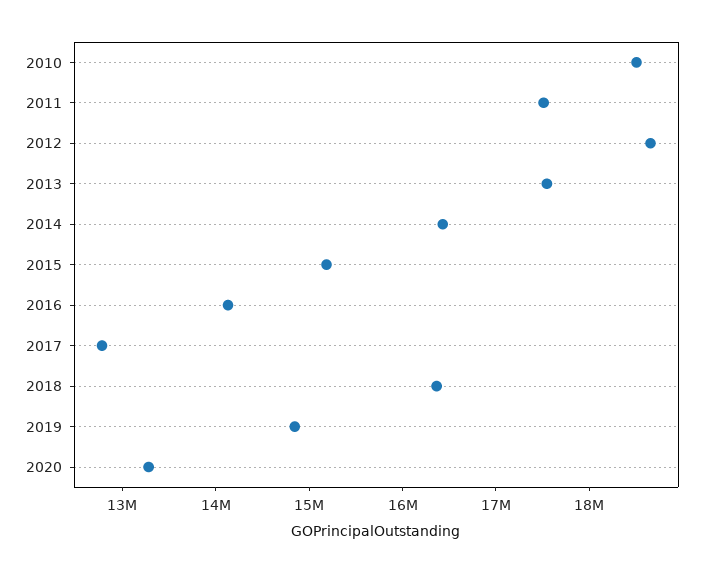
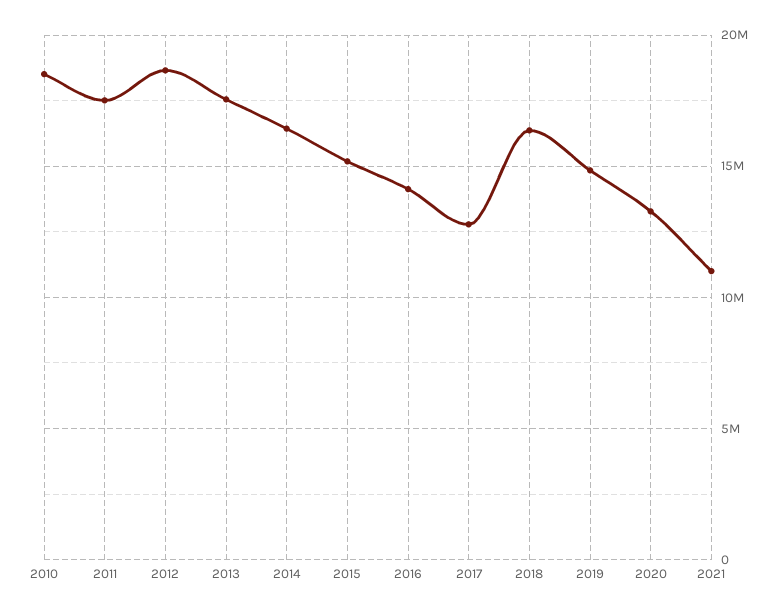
2021: none -> 11000000

